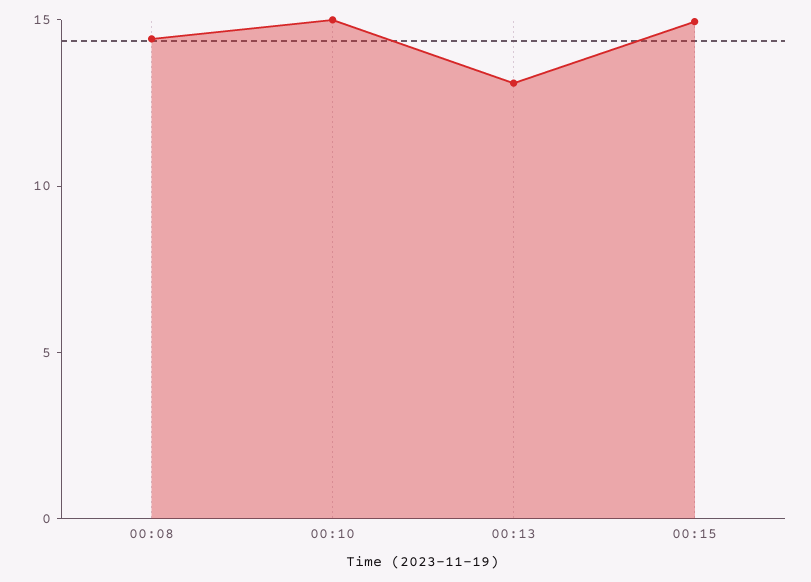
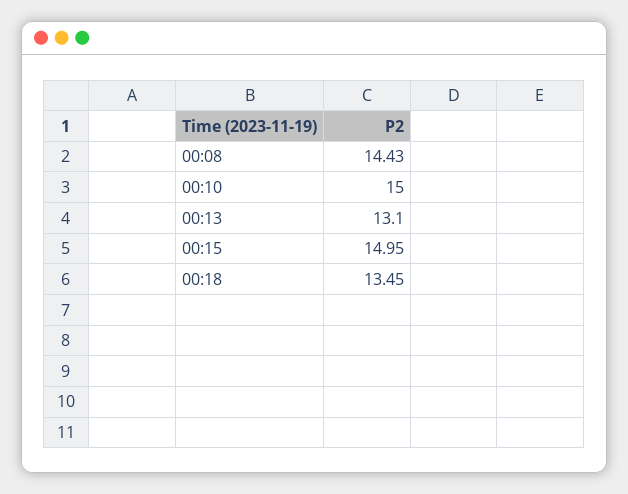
00:18: none -> 13.45

